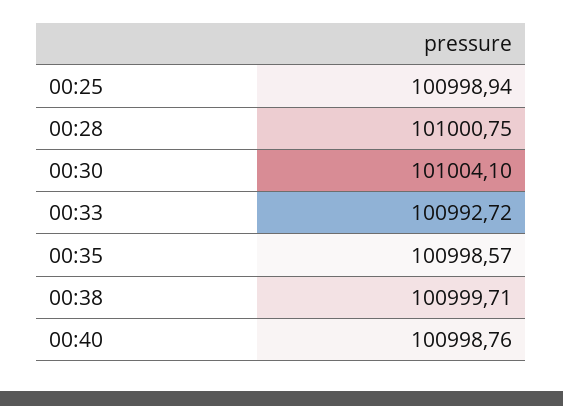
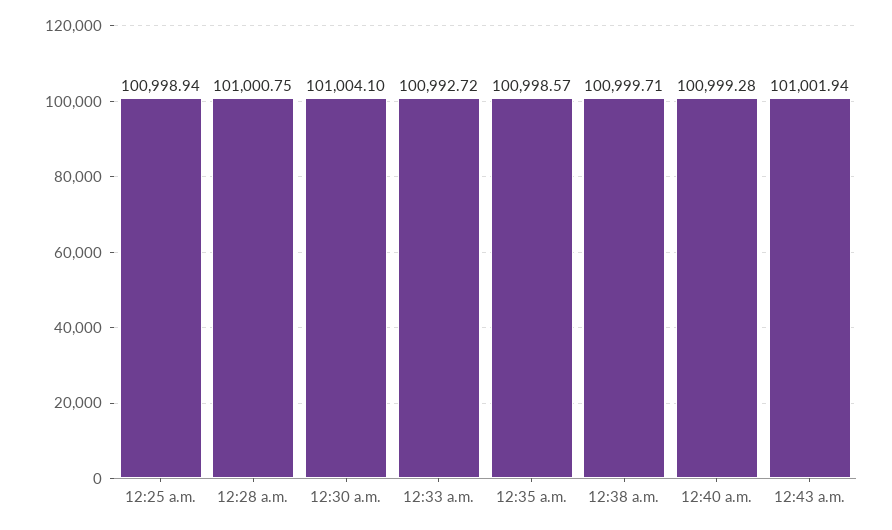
00:40: 100998.76 -> 100999.28
12:43 a.m.: none -> 101001.94

